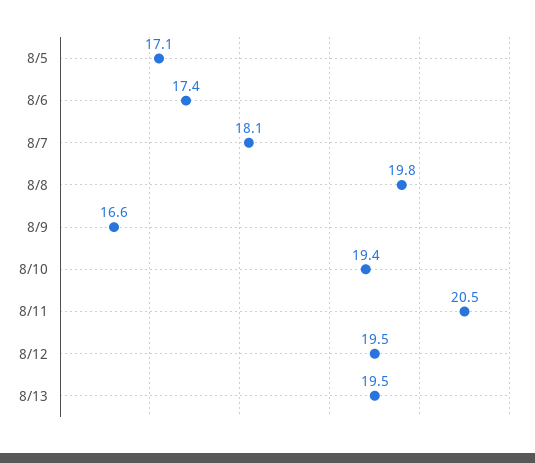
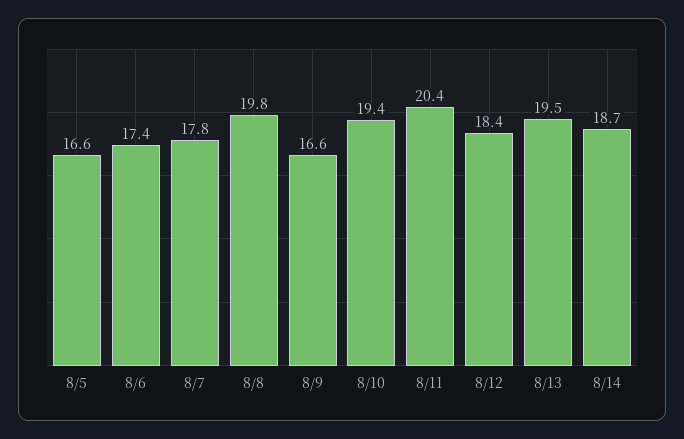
8/5: 17.1 -> 16.6
8/7: 18.1 -> 17.8
8/11: 20.5 -> 20.4
8/12: 19.5 -> 18.4
8/14: none -> 18.7

